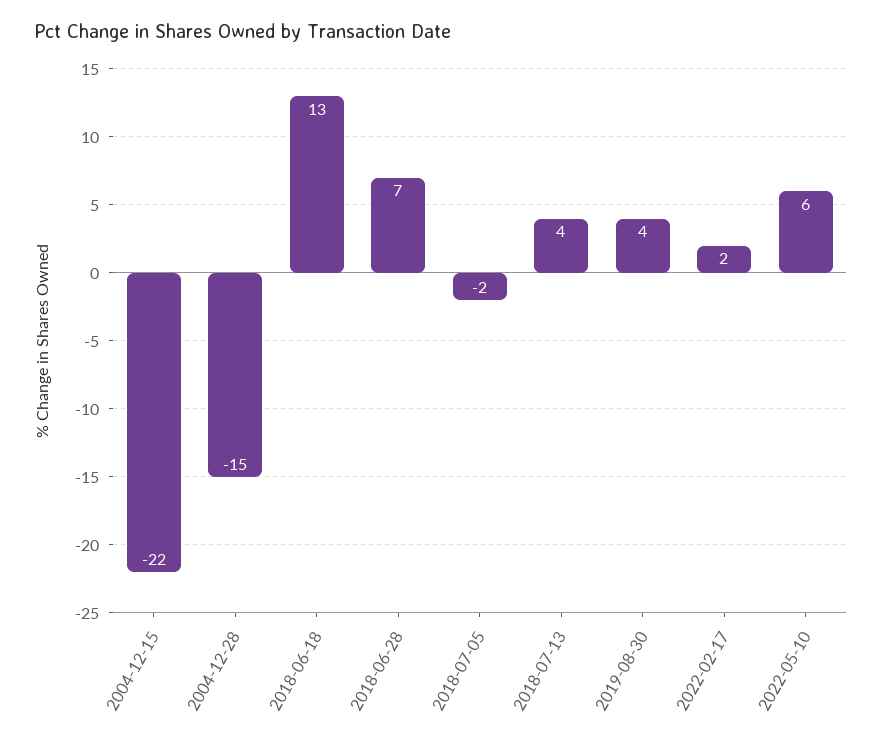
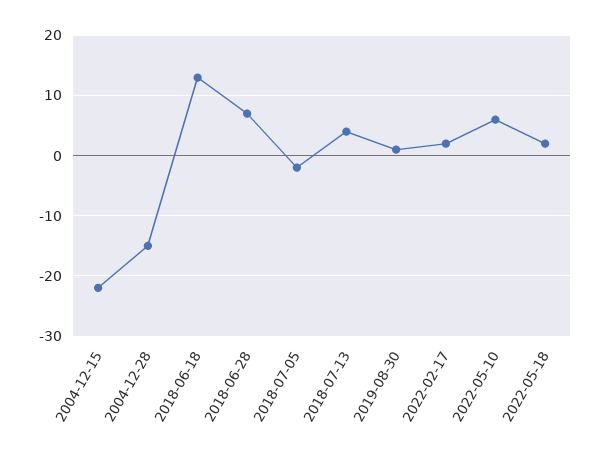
2019-08-30: 4 -> 1
2022-05-18: none -> 2

